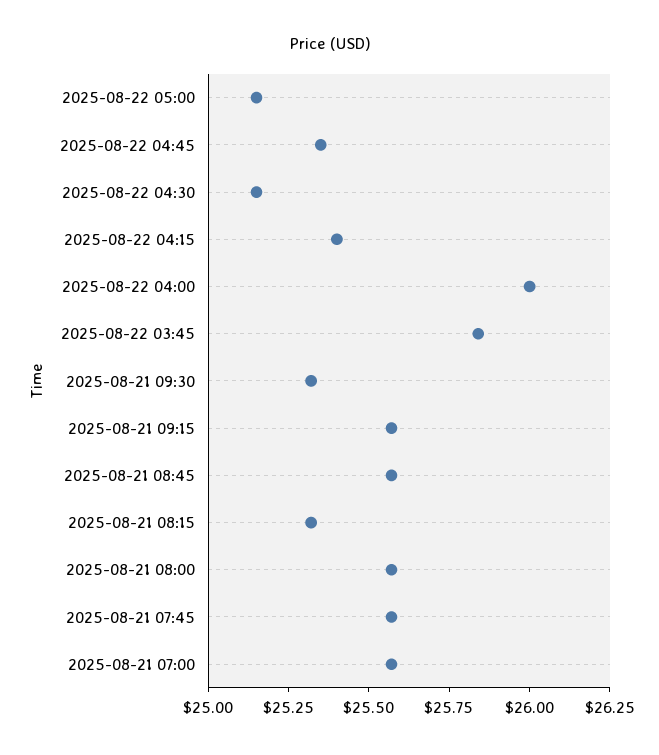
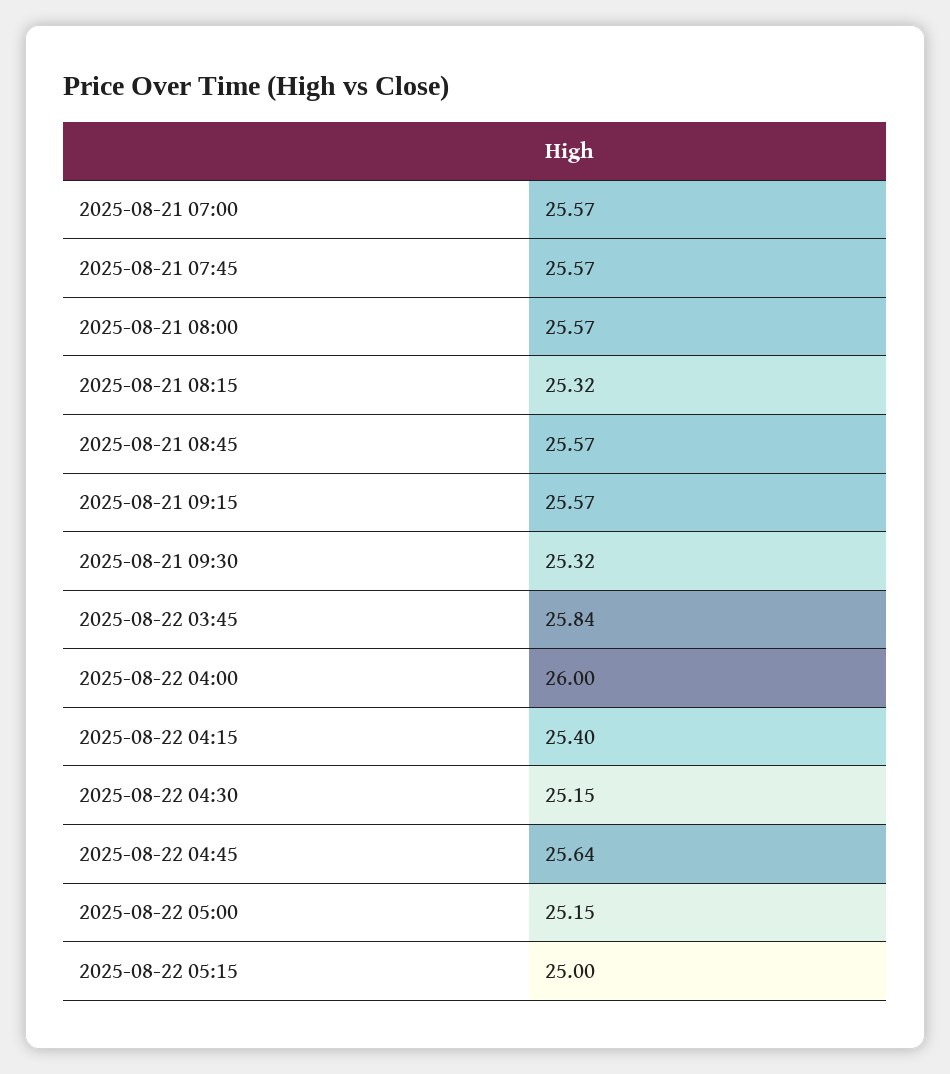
2025-08-22 04:45: 25.35 -> 25.64
2025-08-22 05:15: none -> 25

